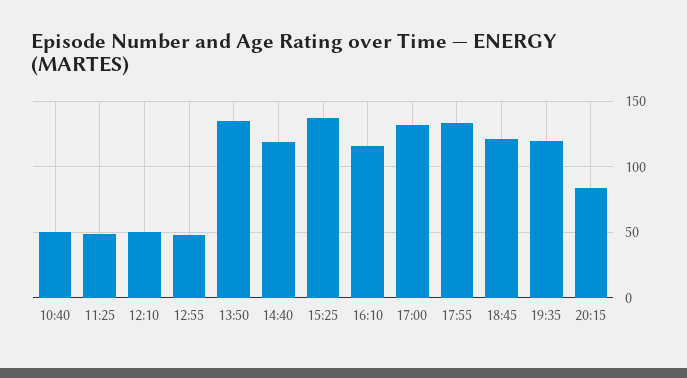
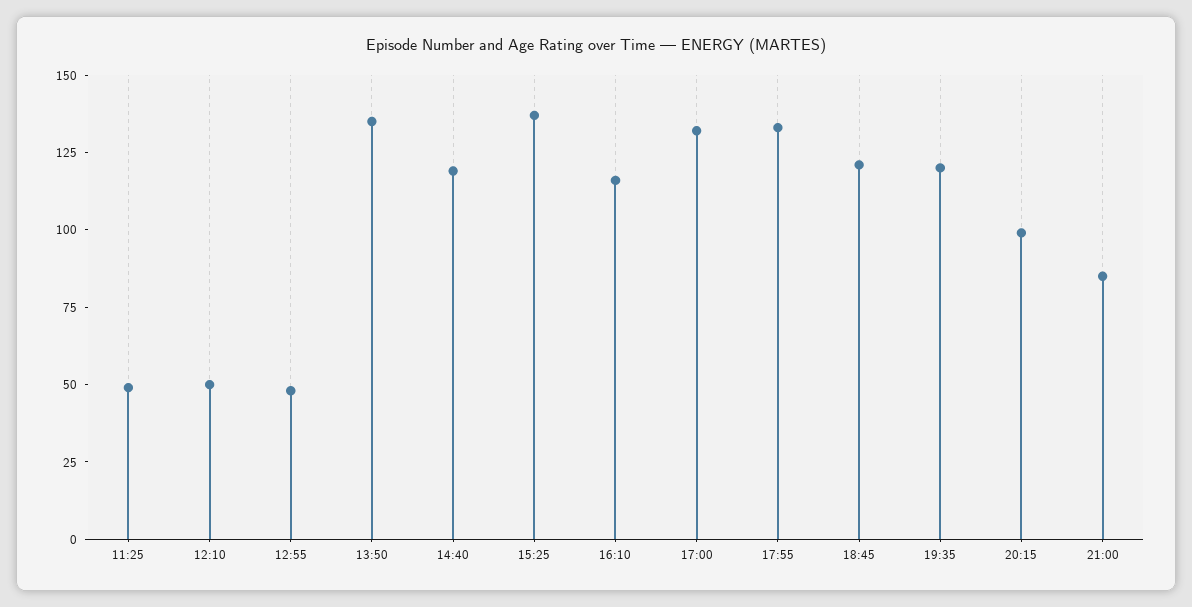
10:40: 50 -> none
20:15: 85 -> 100
21:00: none -> 85

